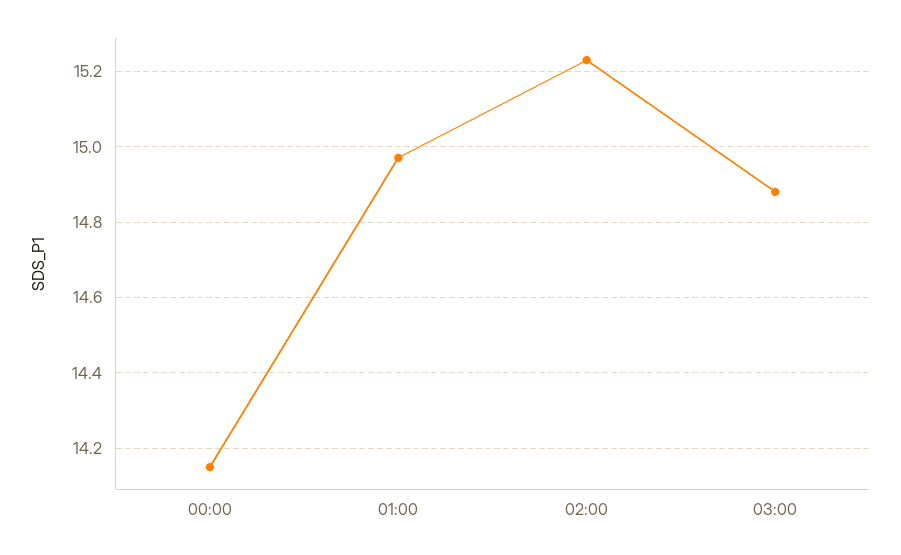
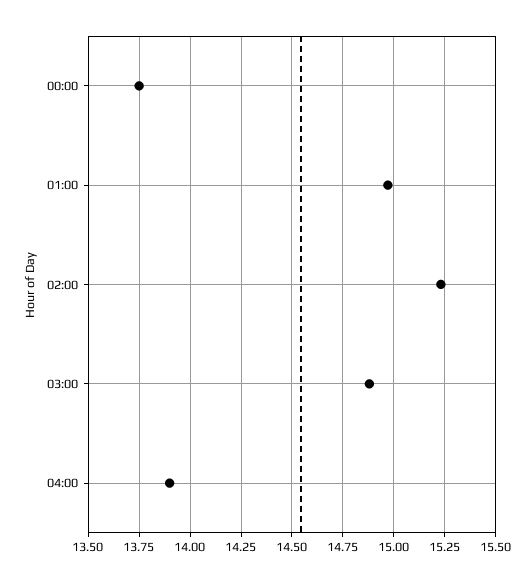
00:00: 14.15 -> 13.75
04:00: none -> 13.9

